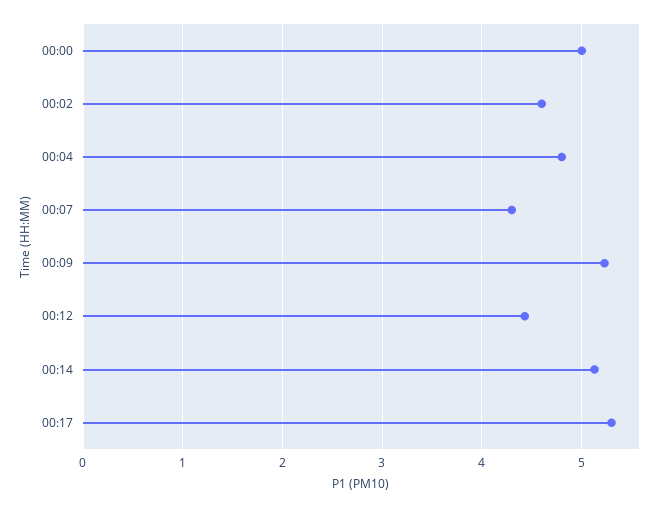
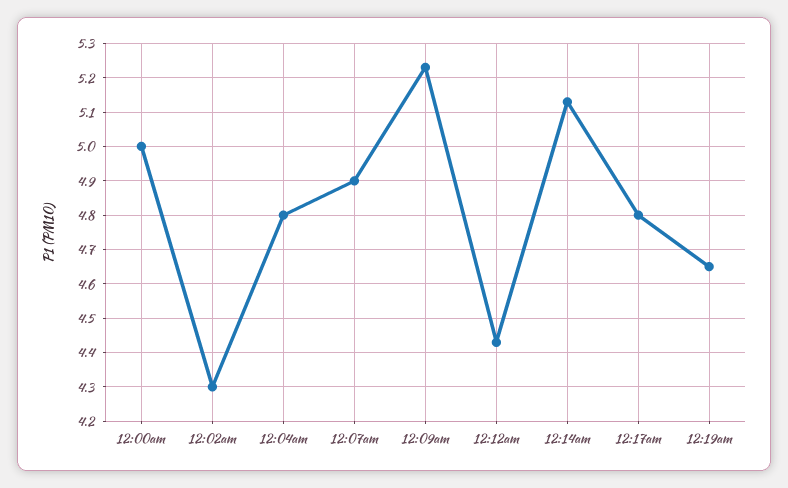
00:02: 4.6 -> 4.3
00:07: 4.3 -> 4.9
00:17: 5.3 -> 4.8
12:19am: none -> 4.65

